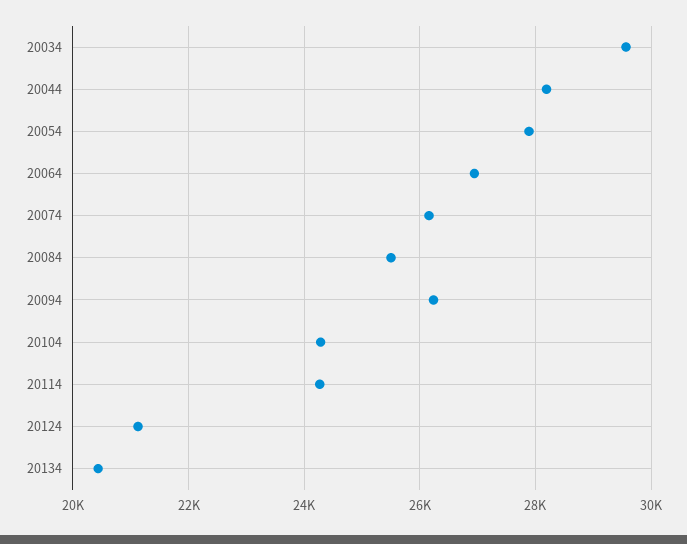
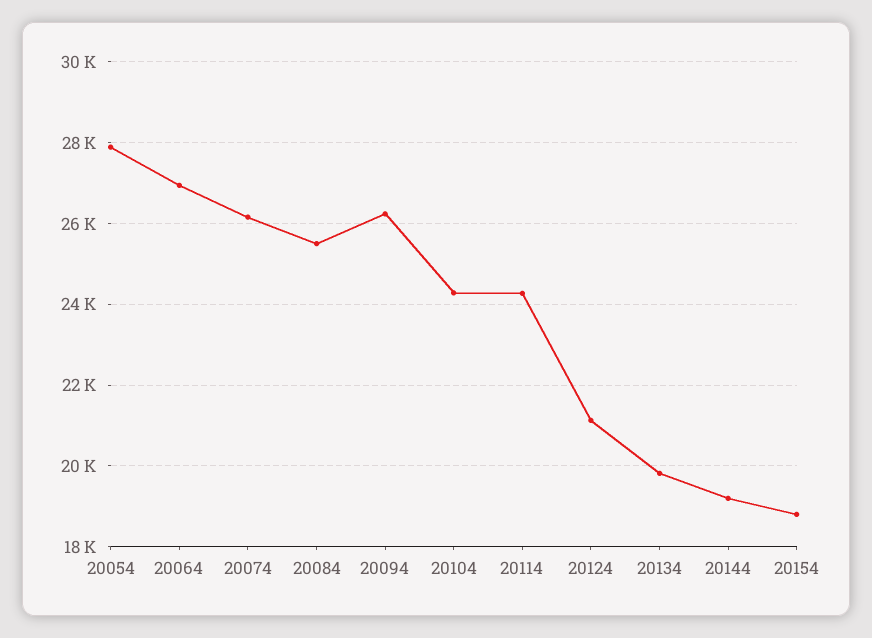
20034: 29600 -> none
20044: 28200 -> none
20134: 20400 -> 19800
20144: none -> 19200
20154: none -> 18800

